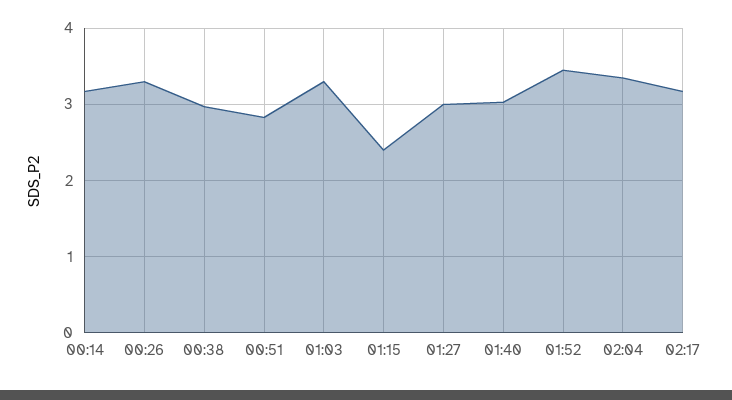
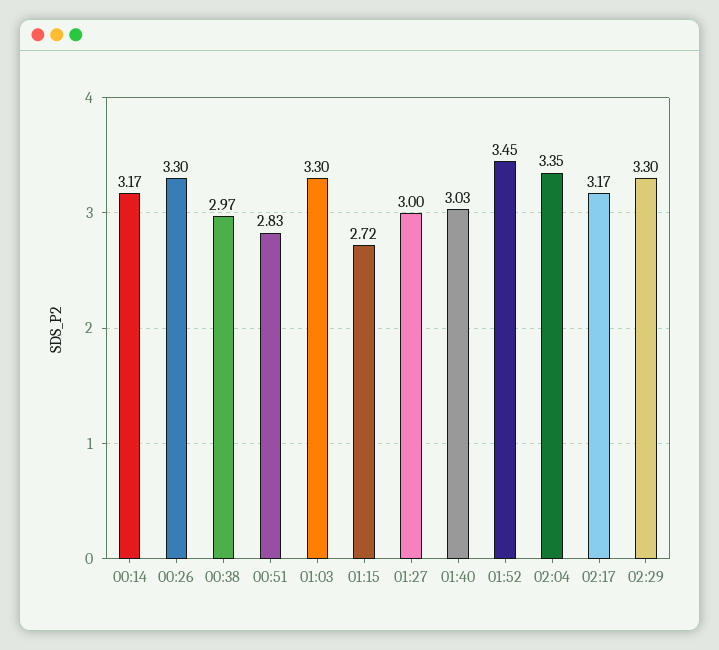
01:15: 2.4 -> 2.72
02:29: none -> 3.3

